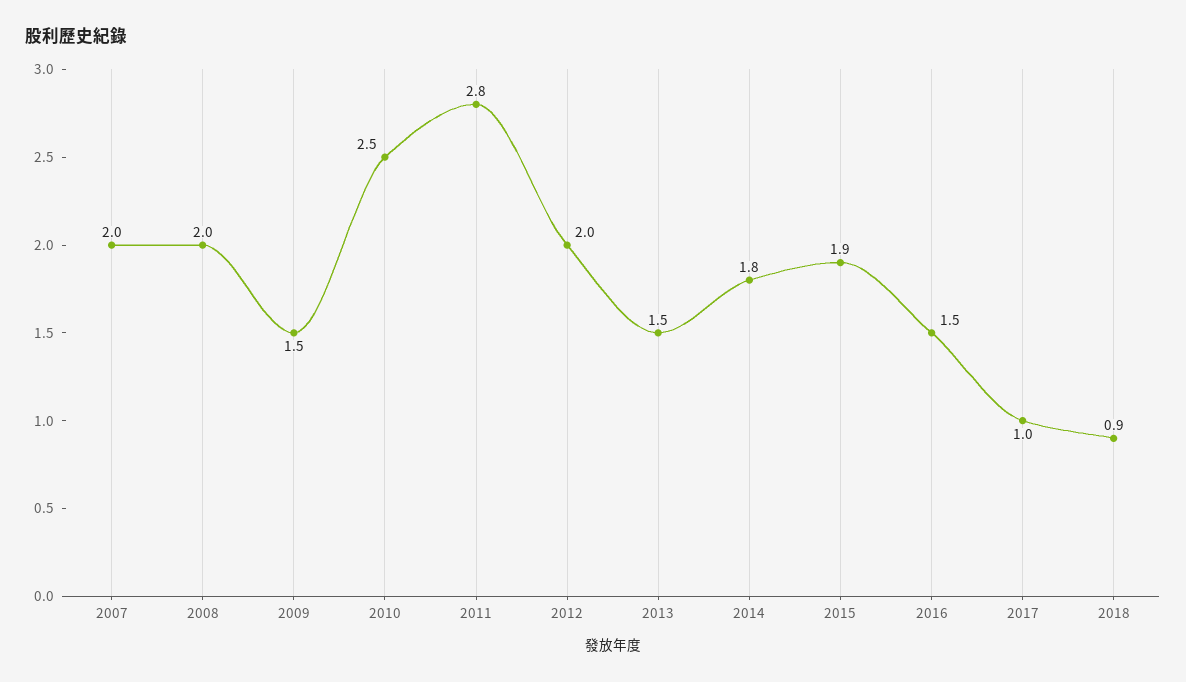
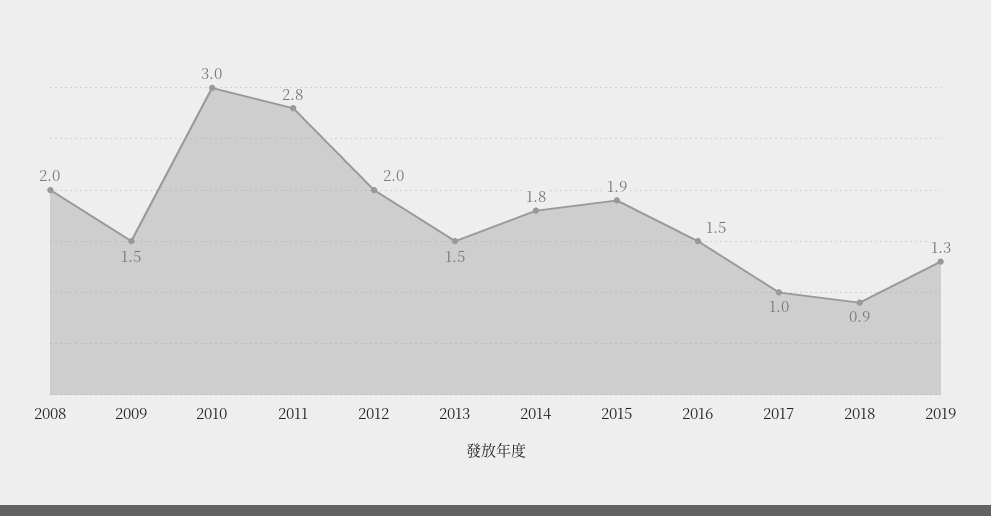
2007: 2 -> none
2010: 2.5 -> 3
2019: none -> 1.3

